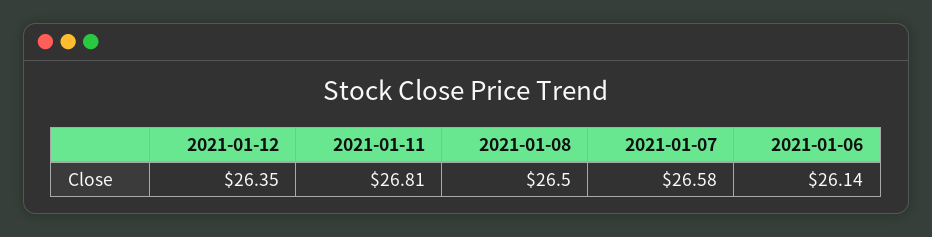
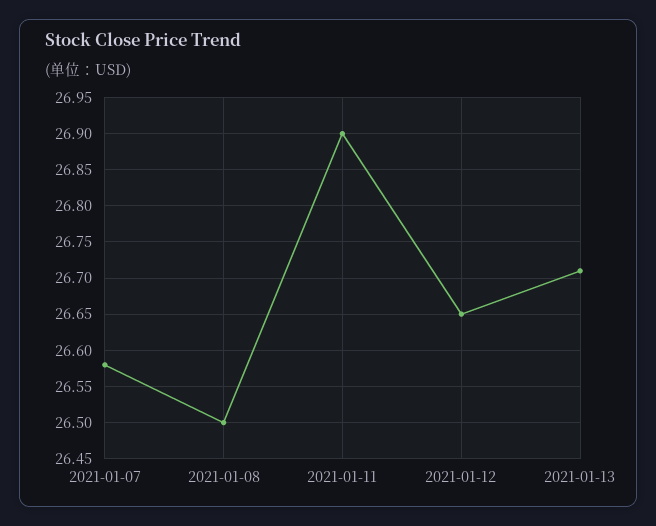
2021-01-12: 26.35 -> 26.65
2021-01-11: 26.81 -> 26.9
2021-01-06: 26.14 -> none
2021-01-13: none -> 26.71

